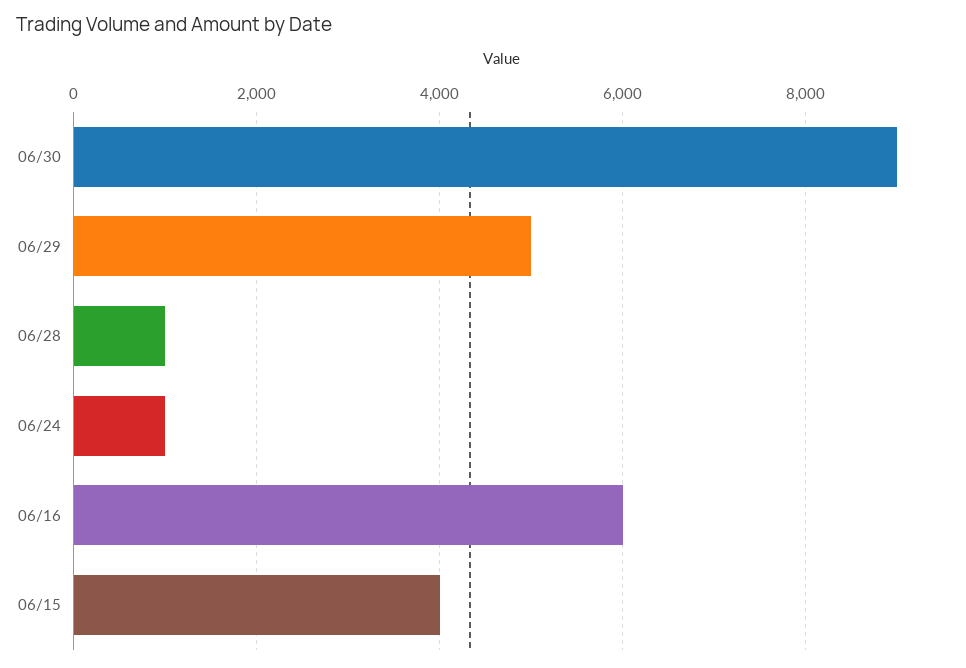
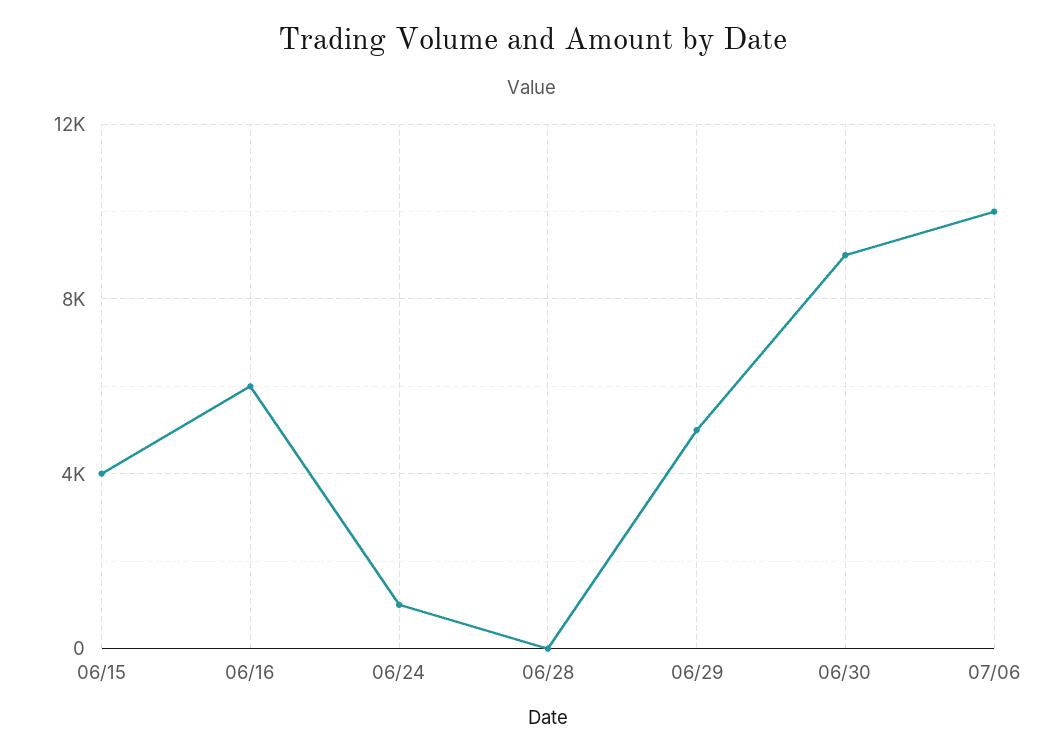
06/28: 1000 -> 0
07/06: none -> 10000

